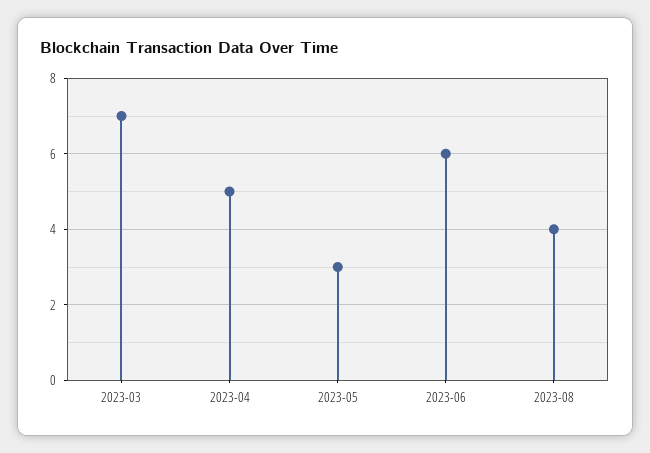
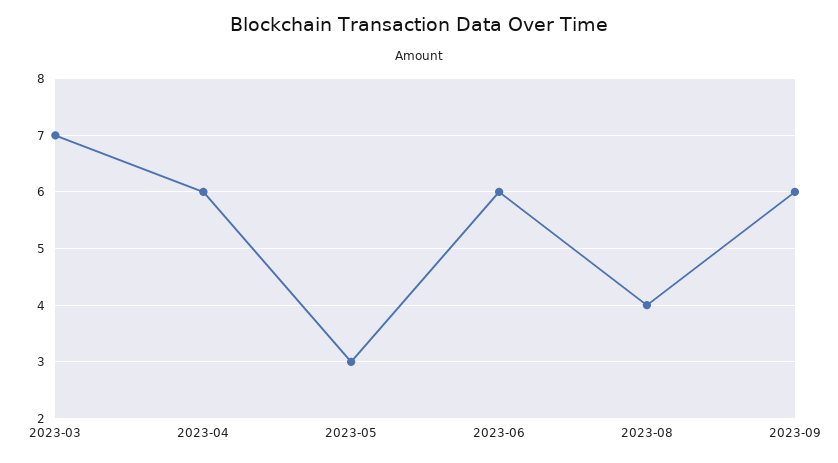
2023-04: 5 -> 6
2023-09: none -> 6

